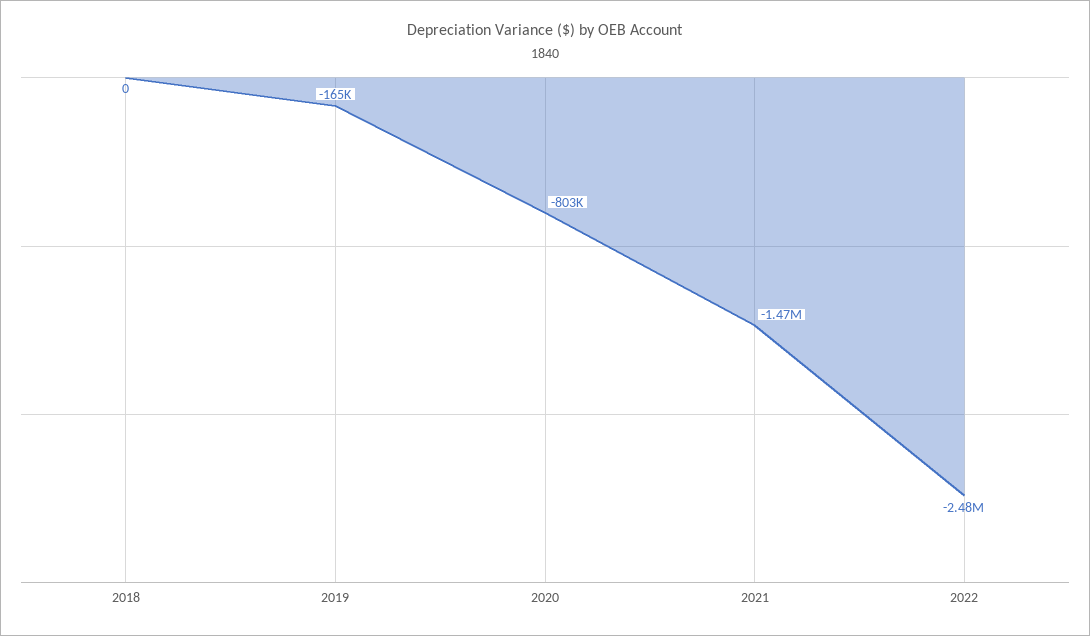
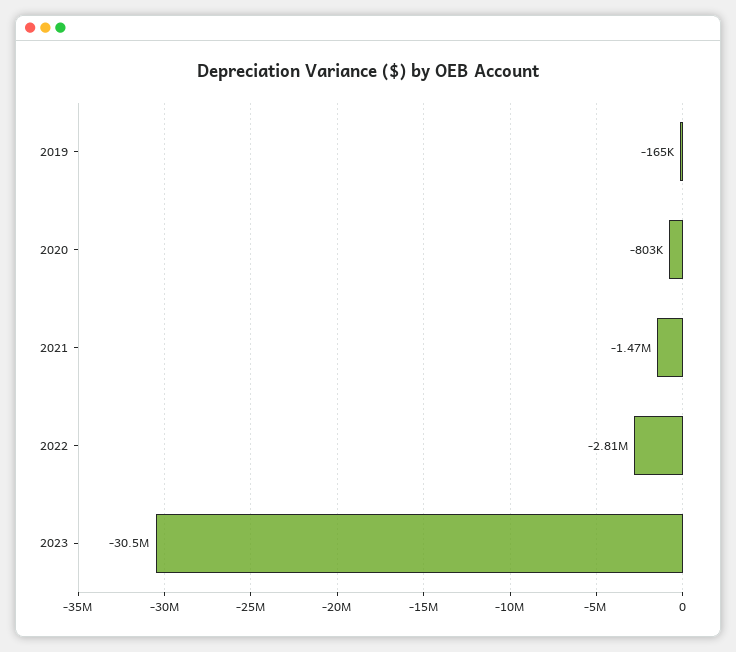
2018: 0 -> none
2022: -2480000 -> -2810000
2023: none -> -30500000

